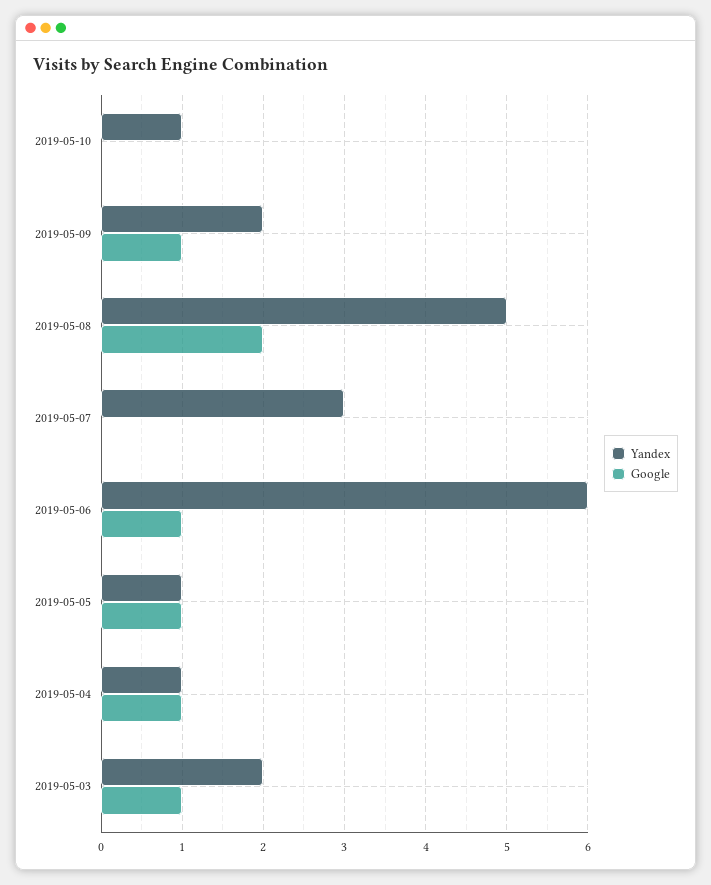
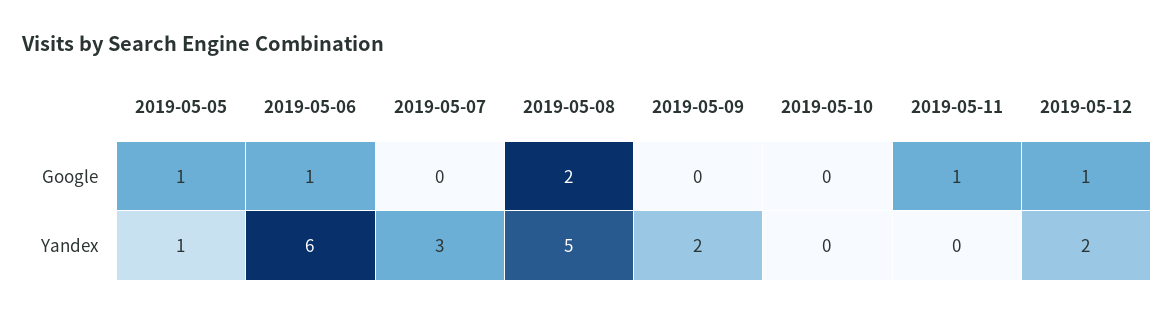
Yandex, 2019-05-10: 1 -> 0
Google, 2019-05-09: 1 -> 0
Yandex, 2019-05-04: 1 -> none
Google, 2019-05-04: 1 -> none
Yandex, 2019-05-03: 2 -> none
Google, 2019-05-03: 1 -> none
Google, 2019-05-11: none -> 1
Google, 2019-05-12: none -> 1
Yandex, 2019-05-11: none -> 0
Yandex, 2019-05-12: none -> 2

